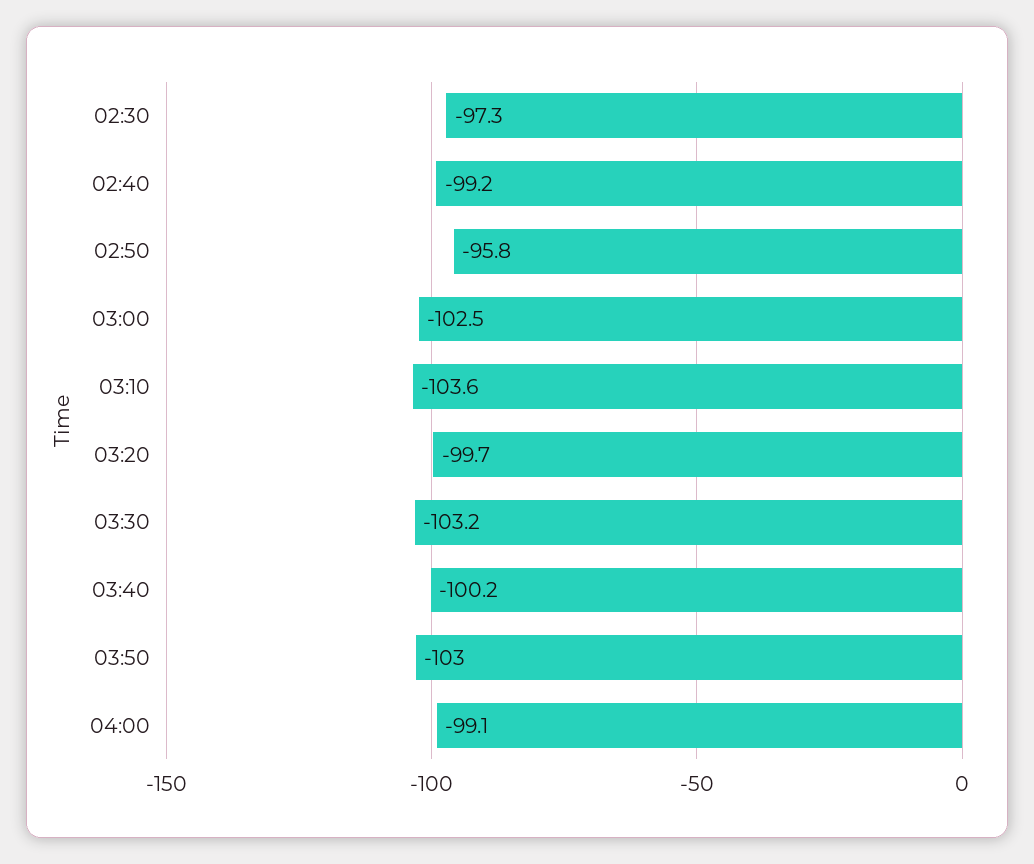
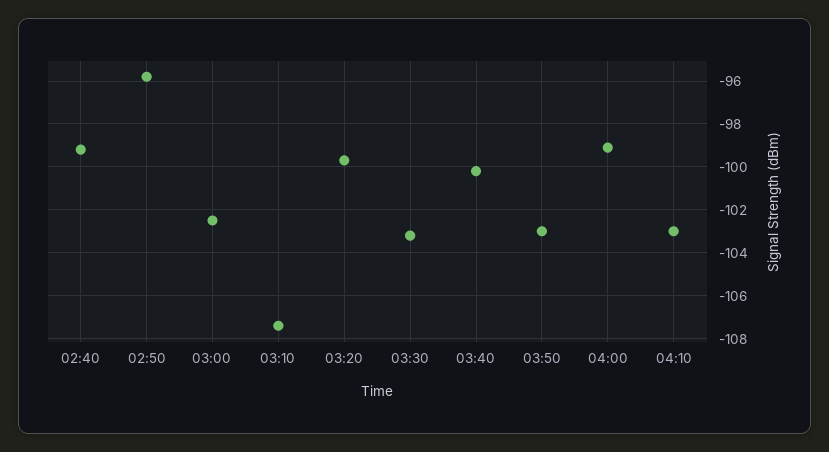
02:30: -97.3 -> none
03:10: -103.6 -> -107.5
04:10: none -> -103

